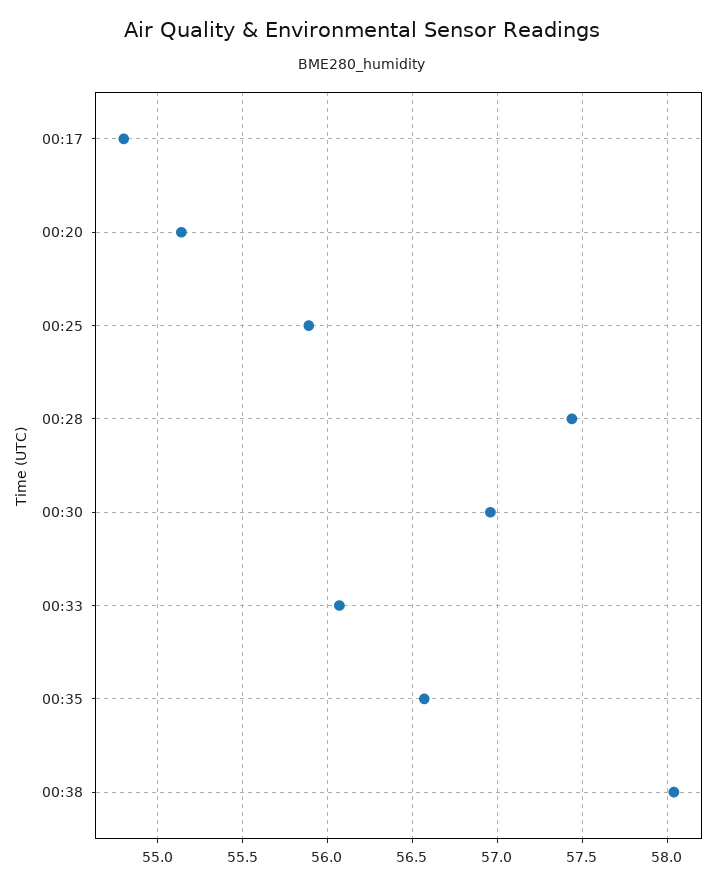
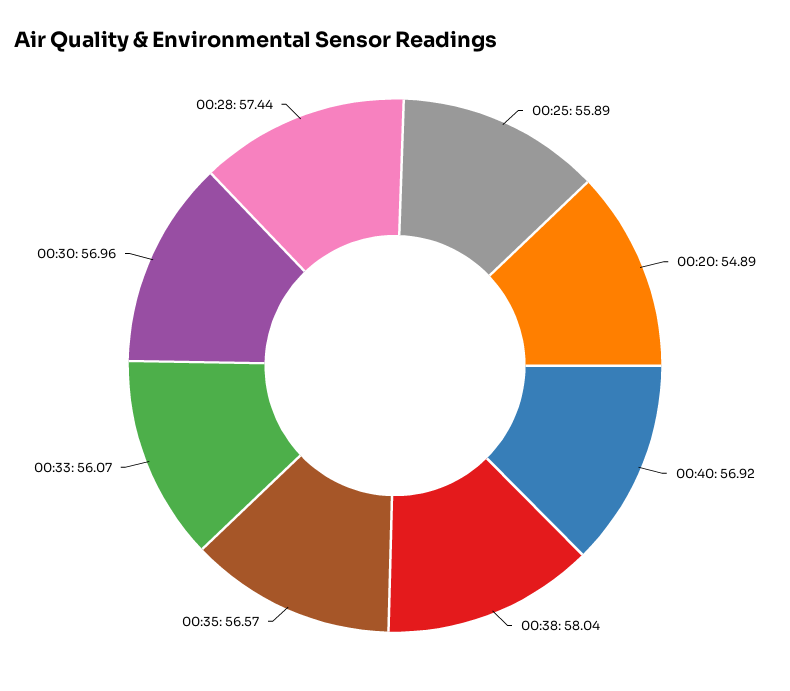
00:17: 54.8 -> none
00:20: 55.15 -> 54.89
00:40: none -> 56.92

